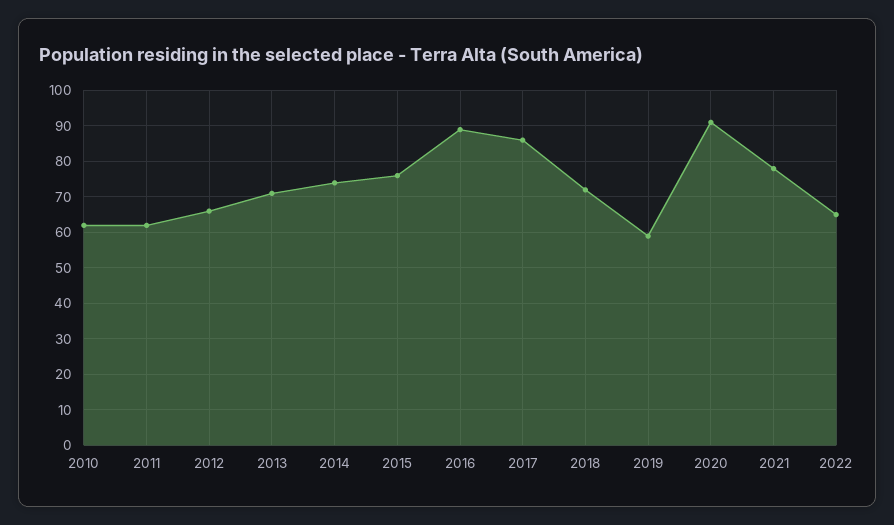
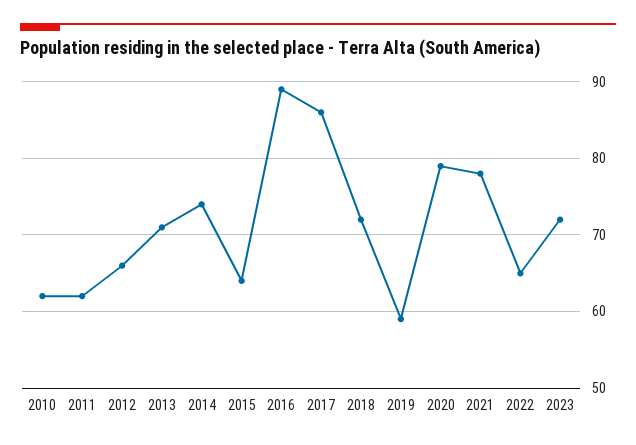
2015: 75 -> 64
2020: 90 -> 79
2023: none -> 72

